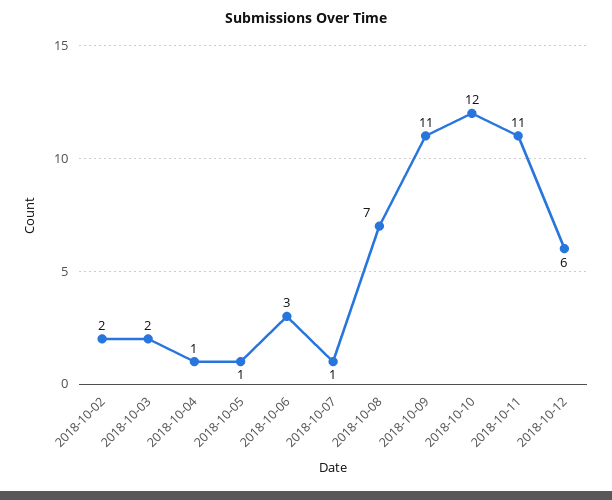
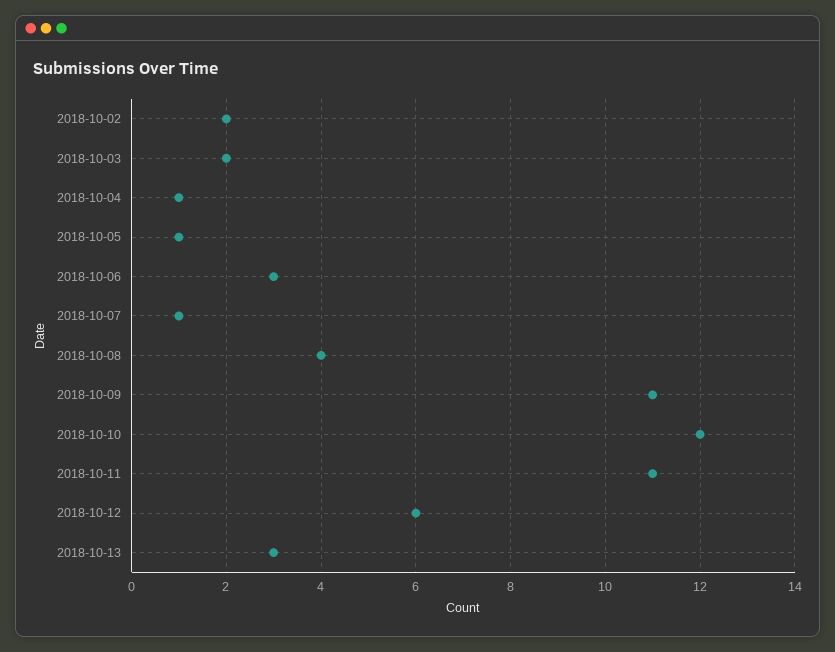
2018-10-08: 7 -> 4
2018-10-13: none -> 3

